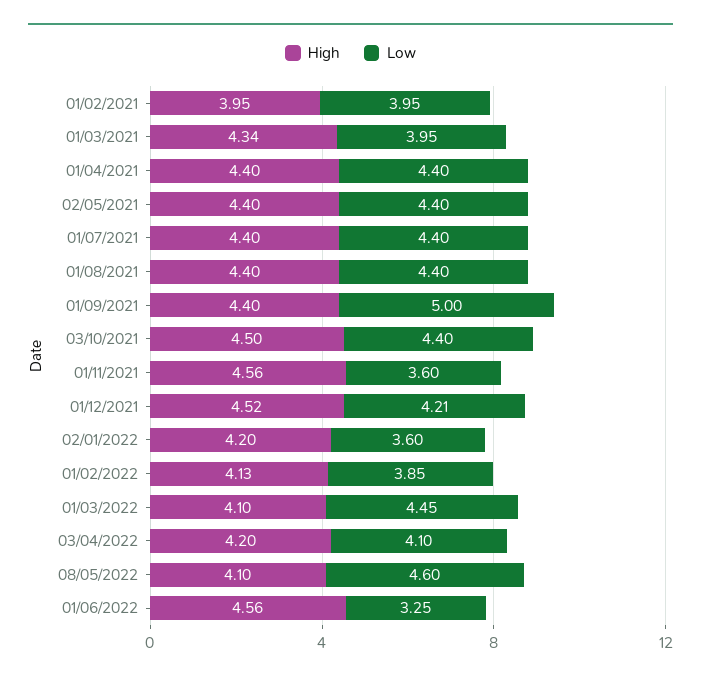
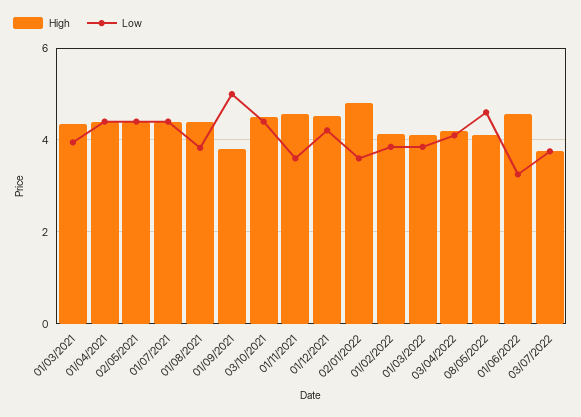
High, 01/02/2021: 3.95 -> none
Low, 01/02/2021: 3.95 -> none
Low, 01/08/2021: 4.4 -> 3.8
High, 01/09/2021: 4.4 -> 3.8
High, 02/01/2022: 4.2 -> 4.8
Low, 01/03/2022: 4.45 -> 3.8
High, 03/07/2022: none -> 3.8
Low, 03/07/2022: none -> 3.8

